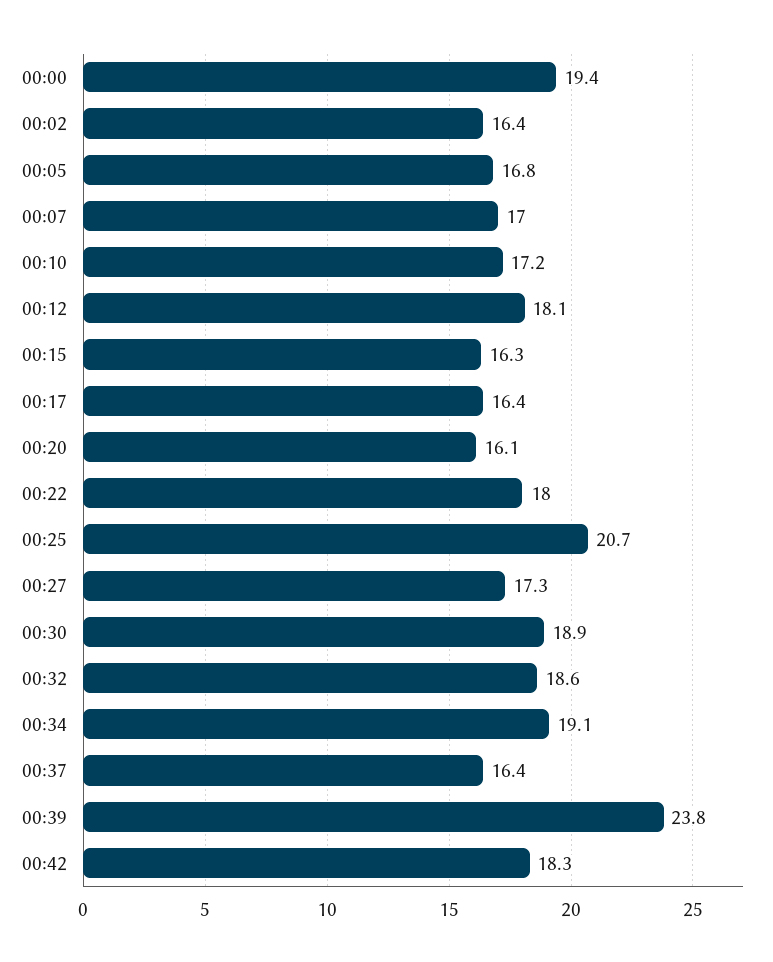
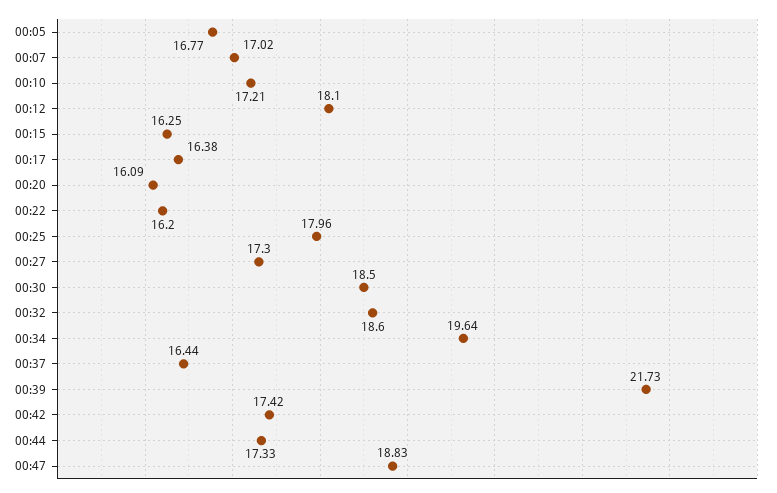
00:00: 19.4 -> none
00:02: 16.4 -> none
00:22: 18 -> 16.2
00:25: 20.7 -> 17.96
00:30: 18.9 -> 18.5
00:34: 19.1 -> 19.64
00:39: 23.8 -> 21.73
00:42: 18.3 -> 17.42
00:44: none -> 17.33
00:47: none -> 18.83

